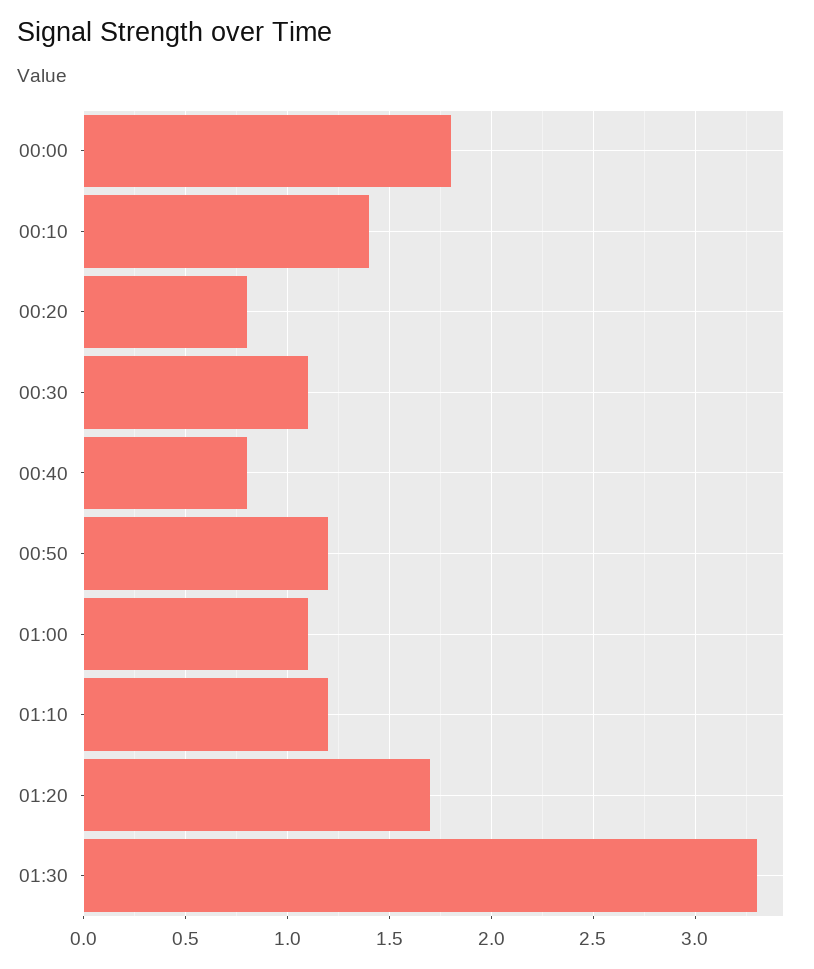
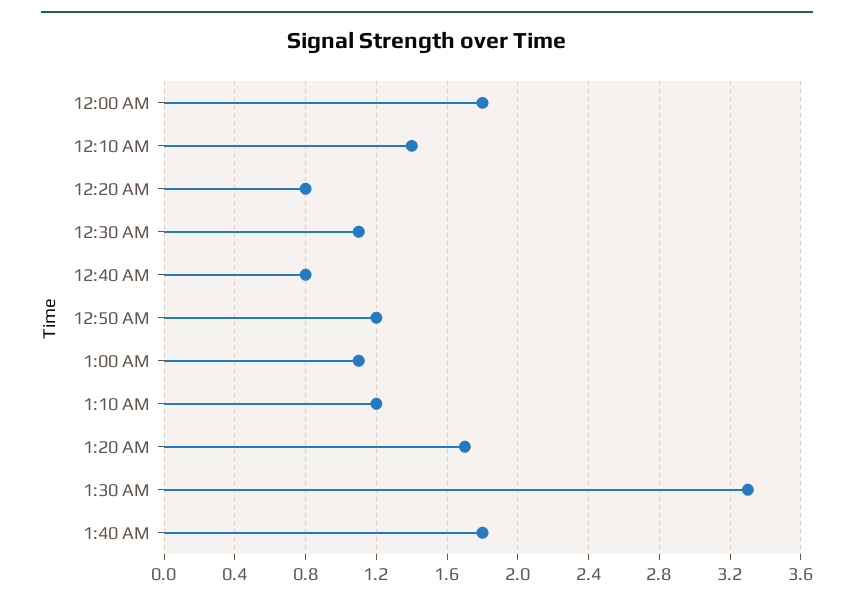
1:40 AM: none -> 1.8

